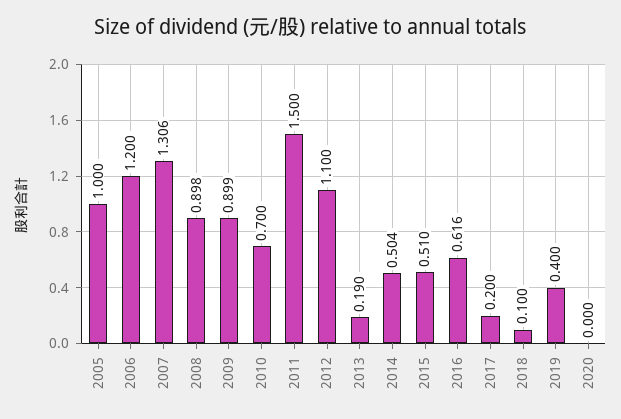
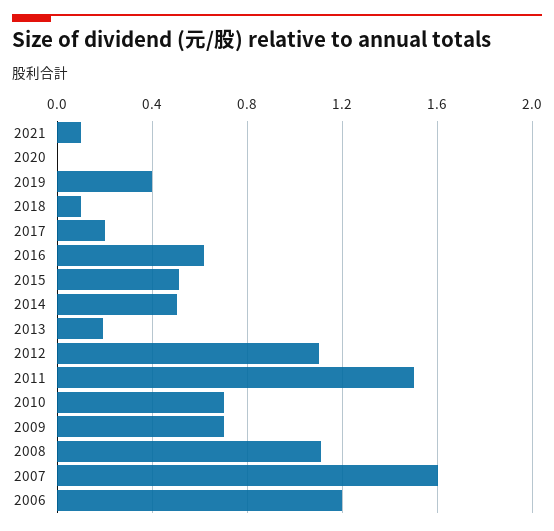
2005: 1 -> none
2007: 1.306 -> 1.6
2008: 0.898 -> 1.1
2009: 0.899 -> 0.7
2021: none -> 0.1

